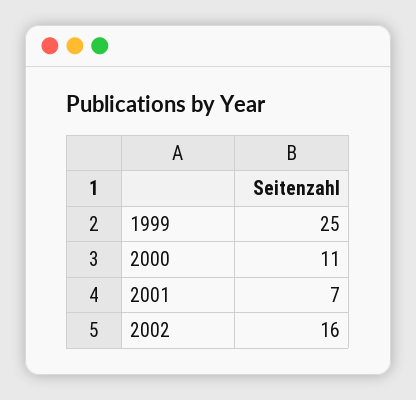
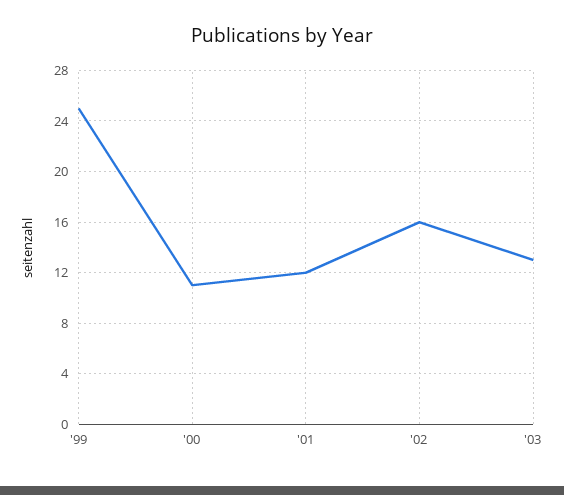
2001: 7 -> 12
'03: none -> 13

